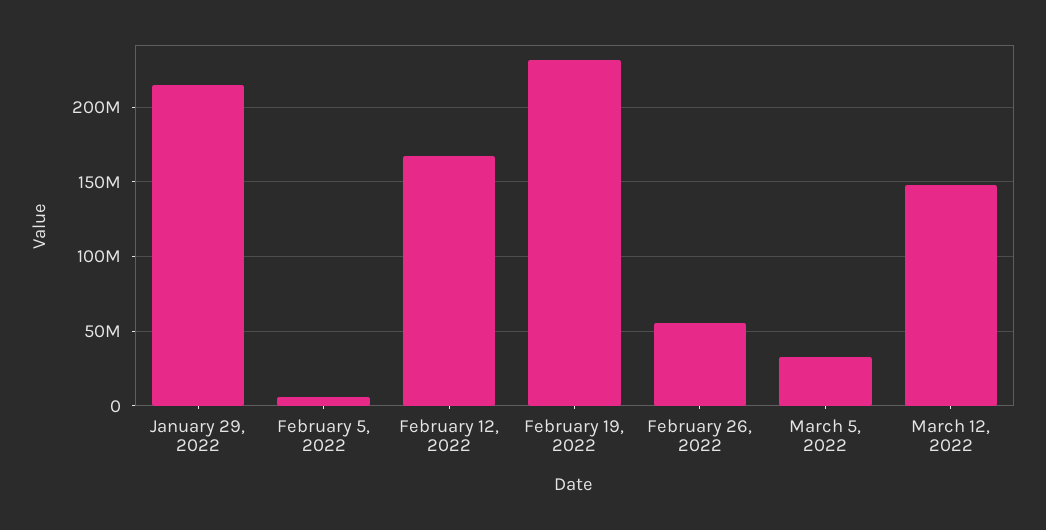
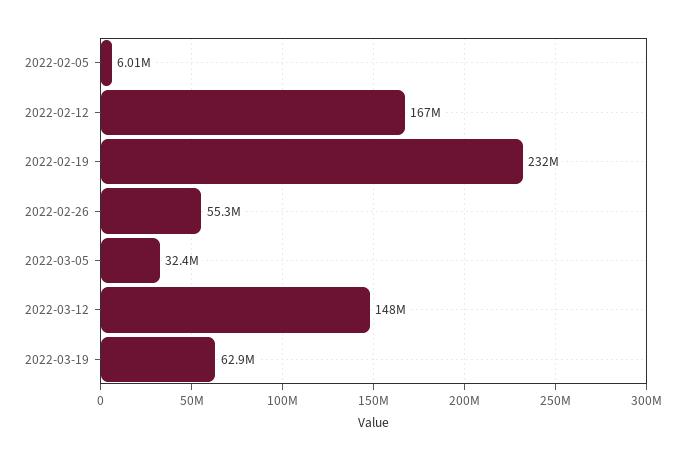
January 29, 2022: 215000000 -> none
2022-03-19: none -> 62900000

